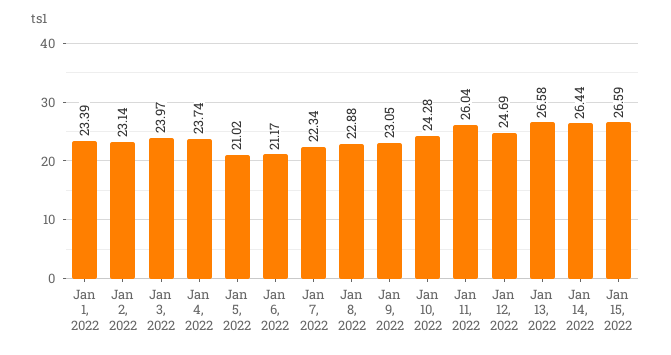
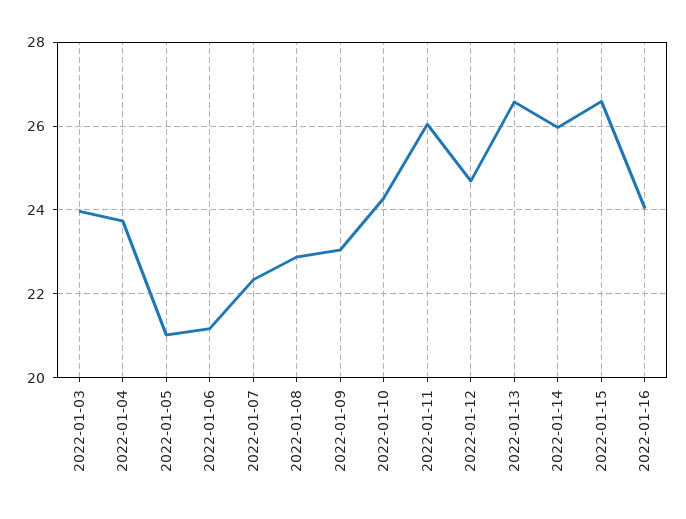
Jan 1, 2022: 23.39 -> none
Jan 2, 2022: 23.14 -> none
Jan 14, 2022: 26.44 -> 26
2022-01-16: none -> 24

